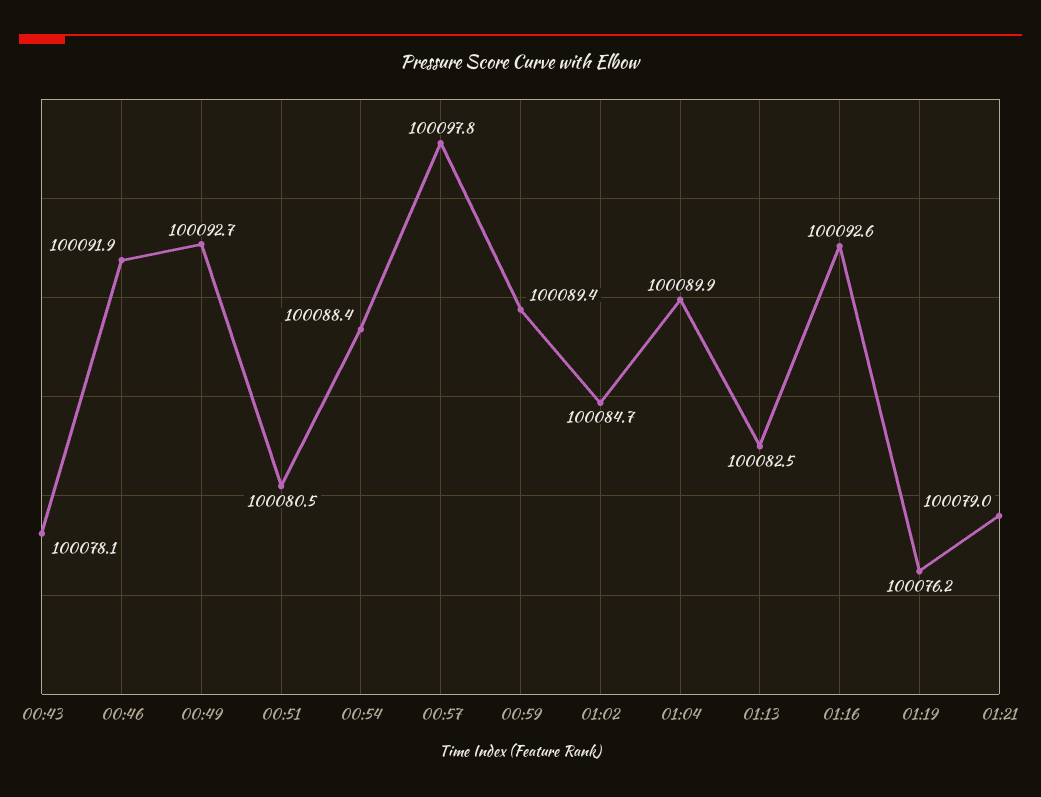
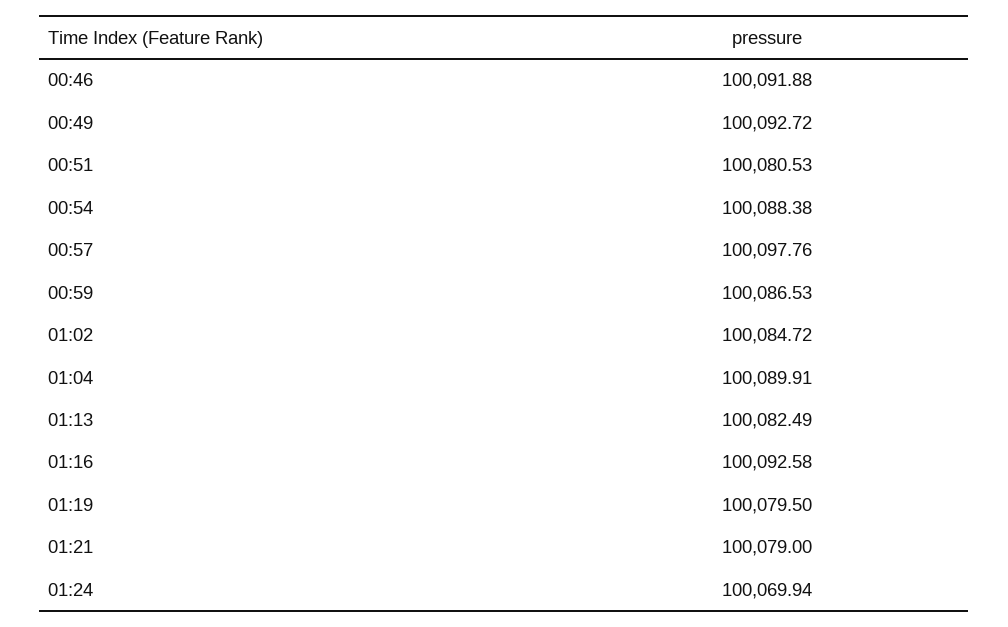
00:43: 100078.1 -> none
00:59: 100089.4 -> 100086.53
01:19: 100076.2 -> 100079.5
01:24: none -> 100069.94

